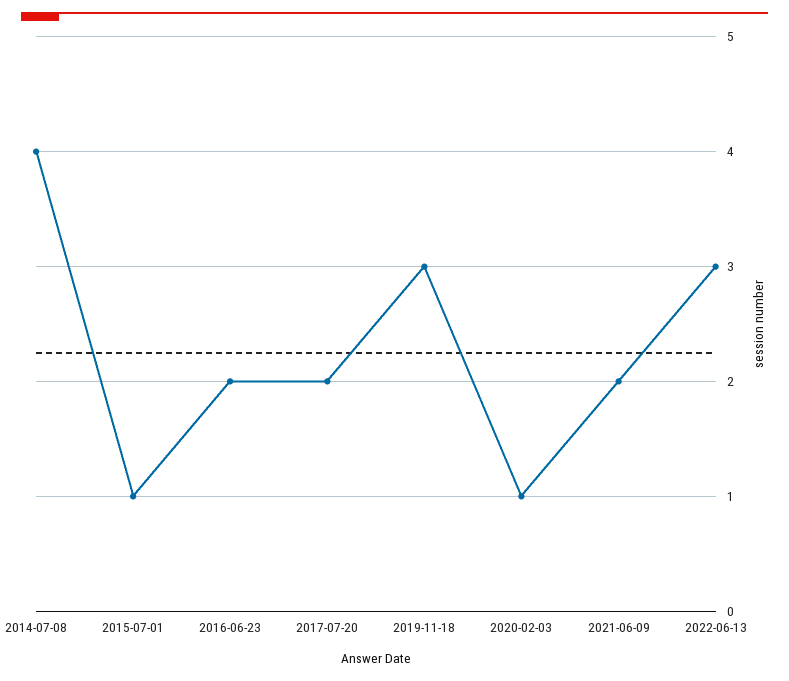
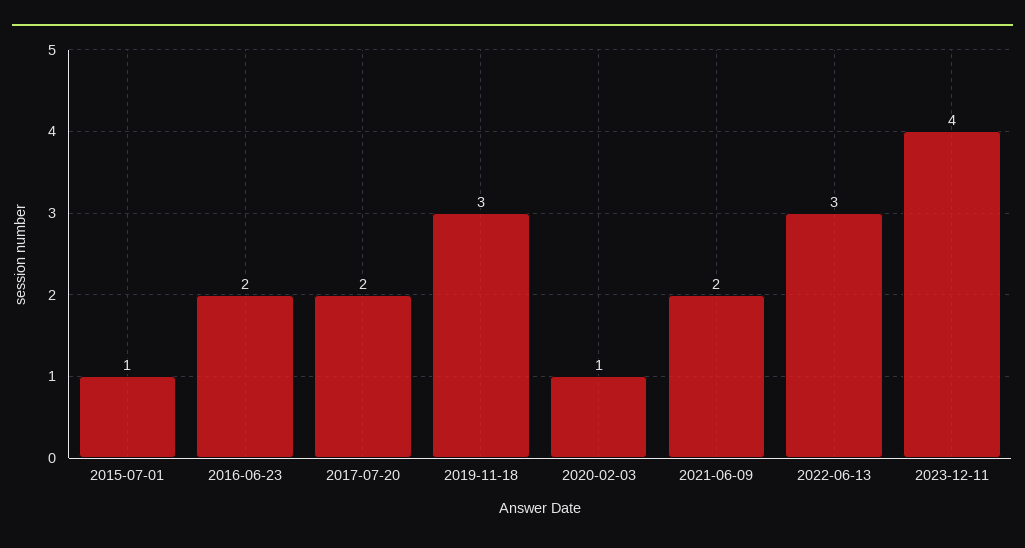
2014-07-08: 4 -> none
2023-12-11: none -> 4

